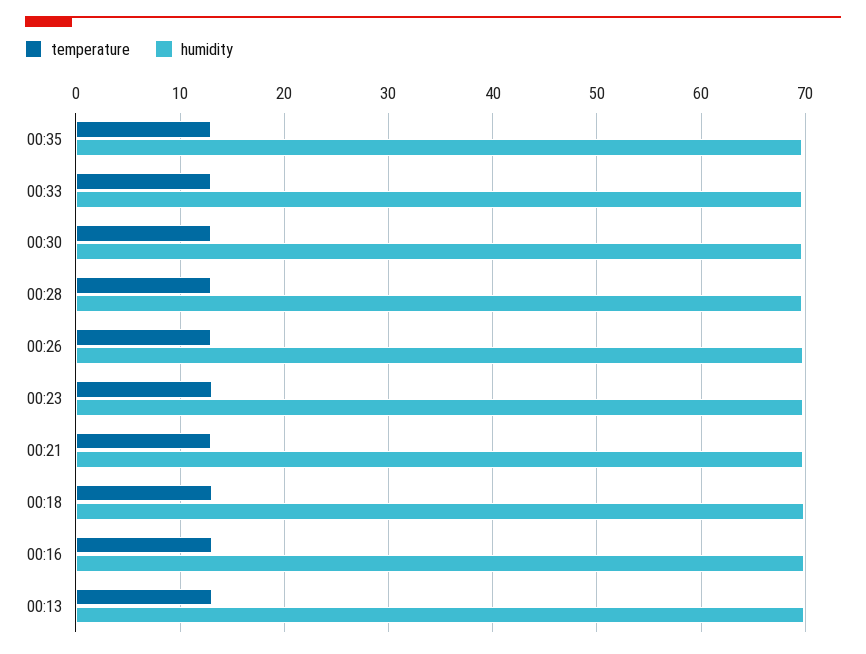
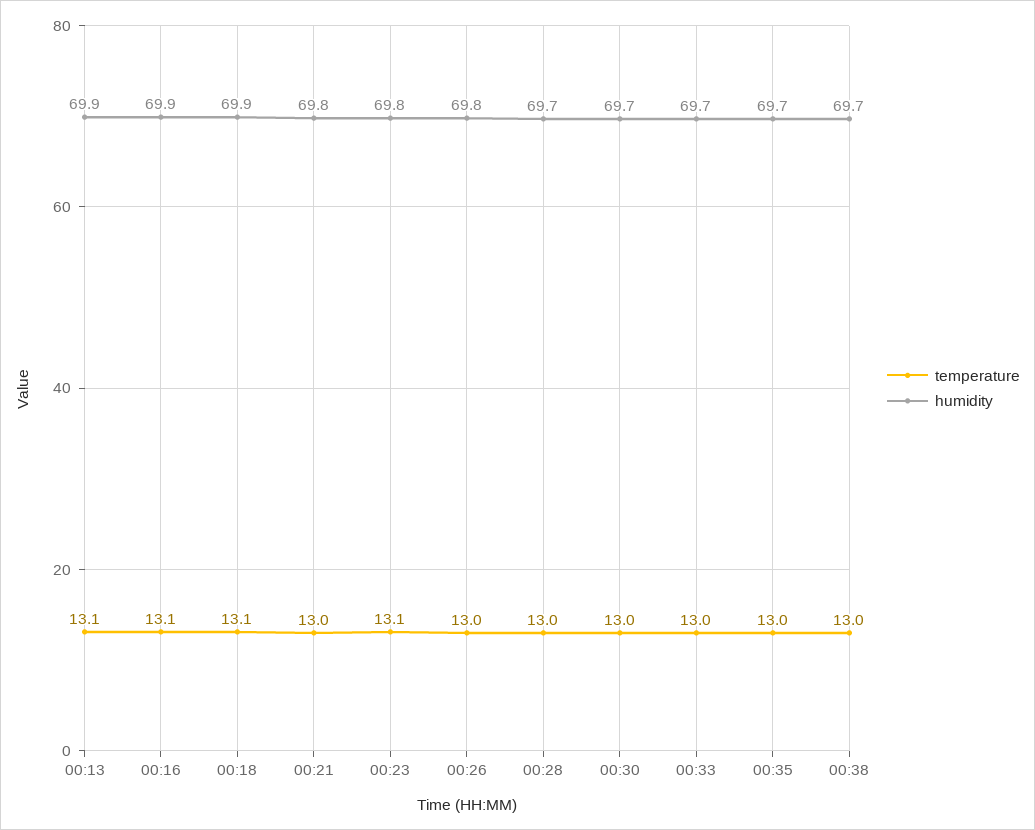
temperature, 00:38: none -> 13
humidity, 00:38: none -> 69.7

